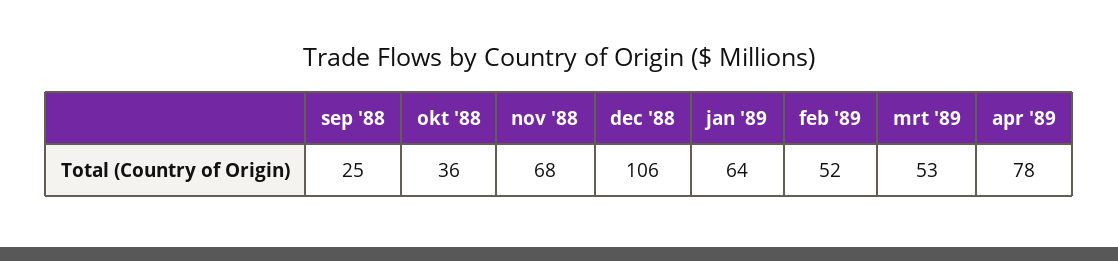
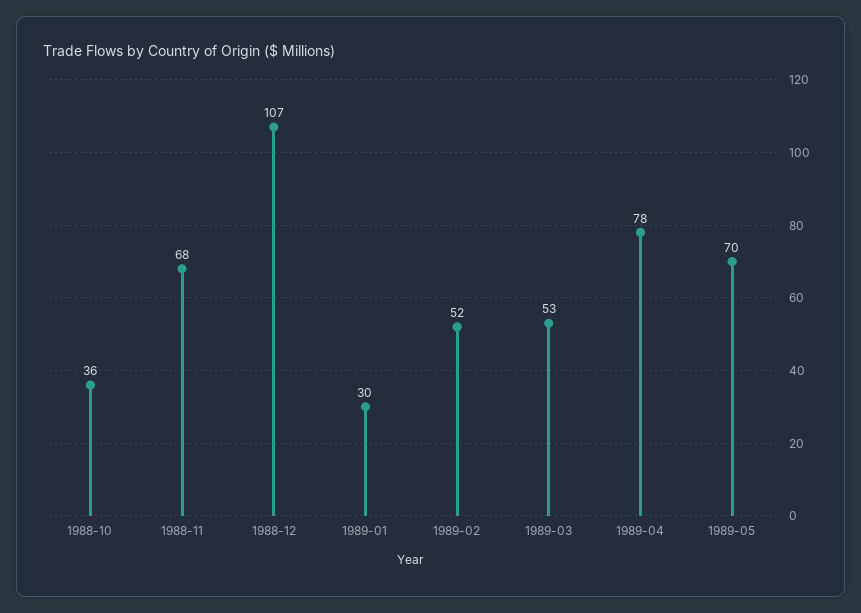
sep '88: 25 -> none
dec '88: 106 -> 107
jan '89: 64 -> 30
1989-05: none -> 70

